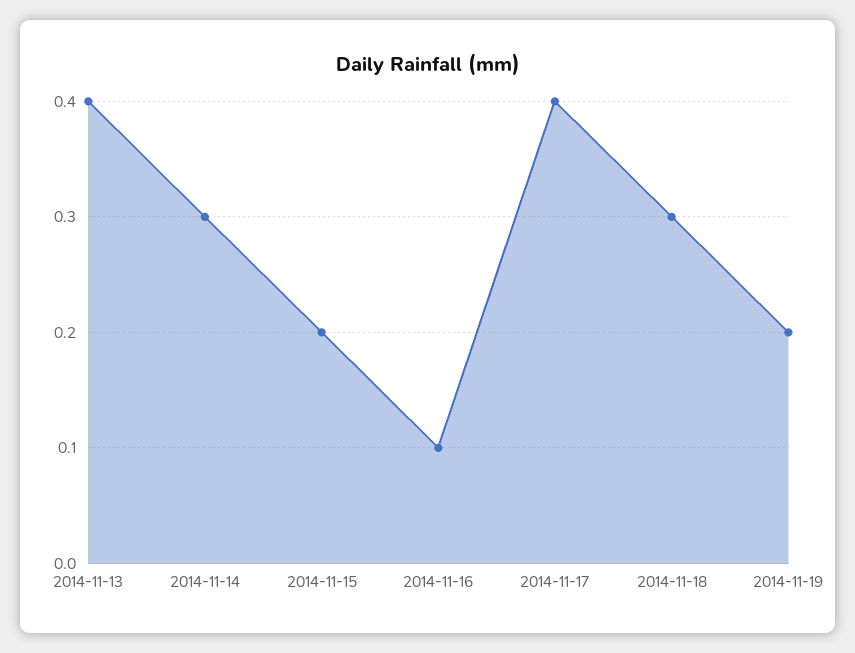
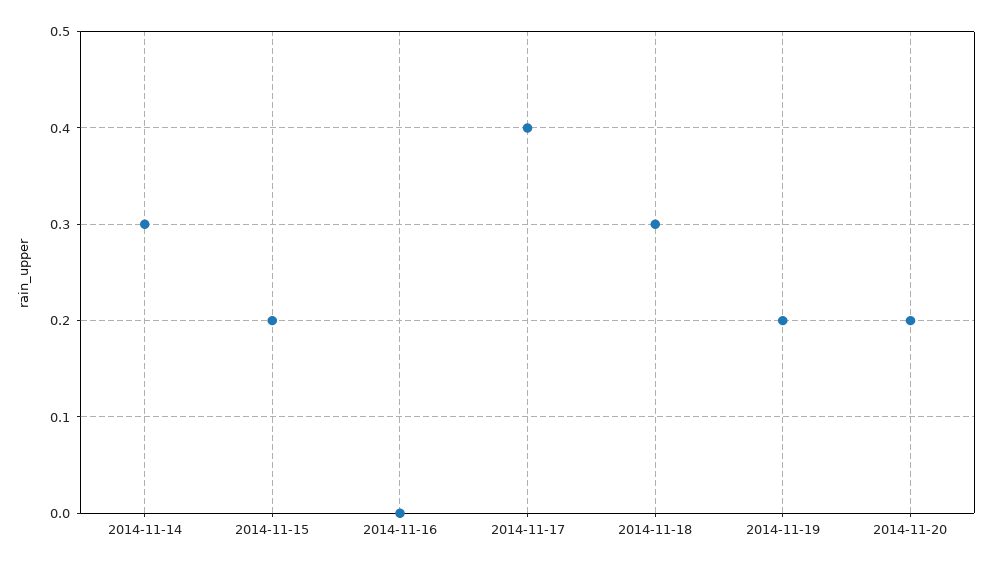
2014-11-13: 0.4 -> none
2014-11-16: 0.1 -> 0
2014-11-20: none -> 0.2

